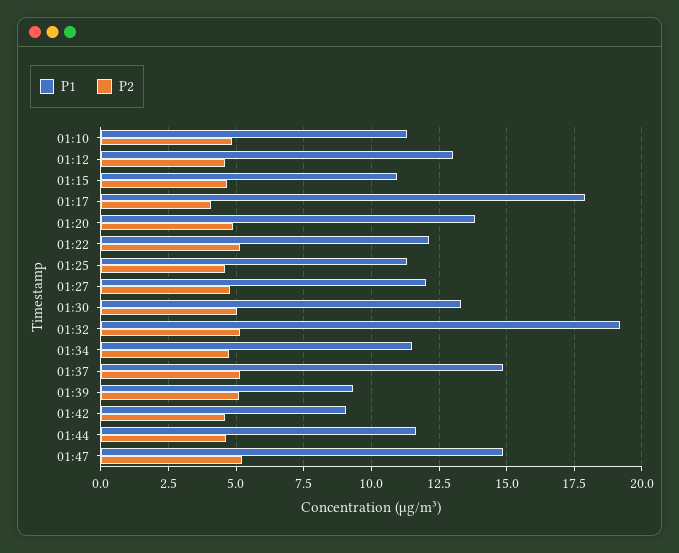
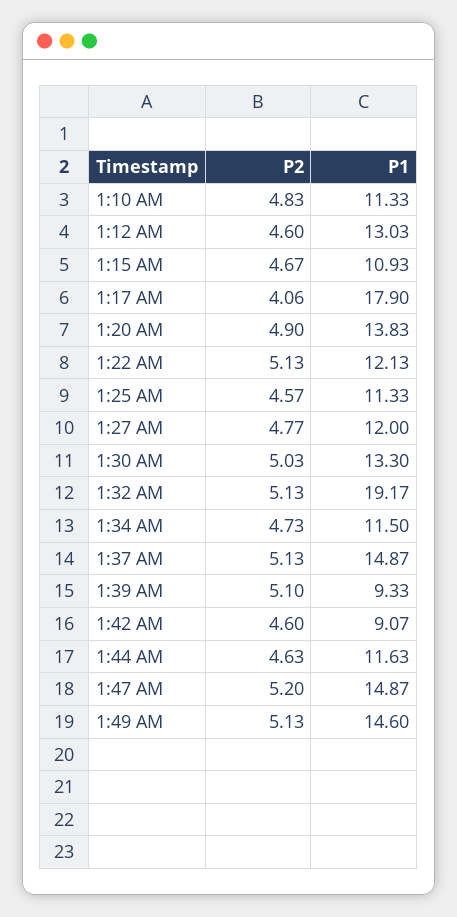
P2, 1:49 AM: none -> 5.13
P1, 1:49 AM: none -> 14.6

